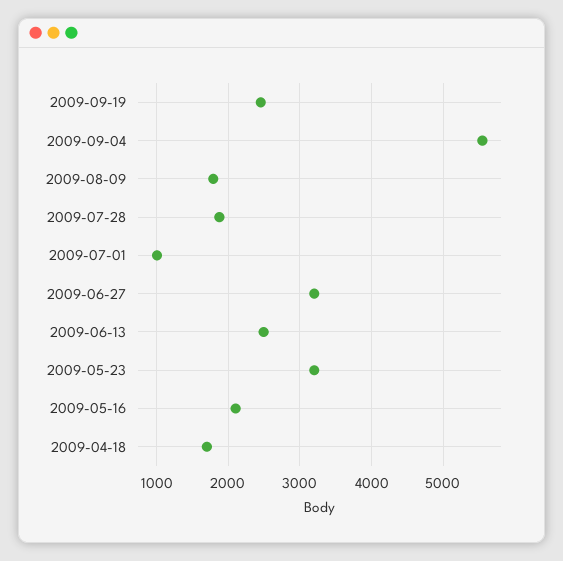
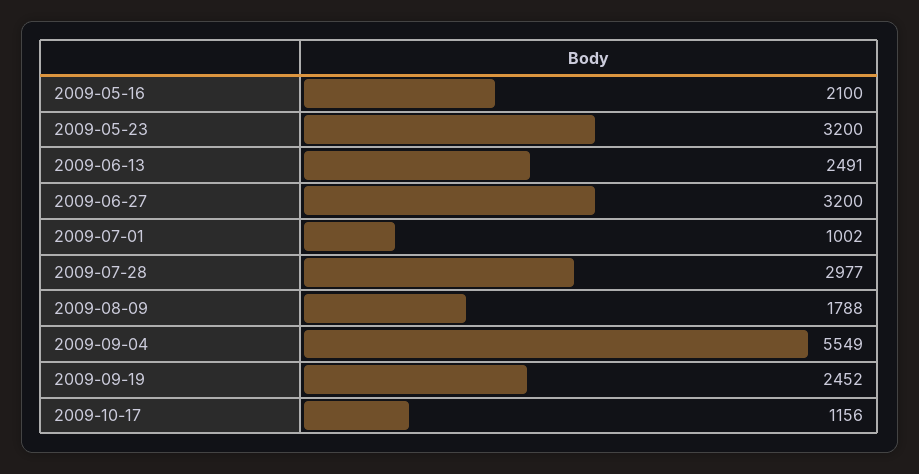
2009-07-28: 1900 -> 2977
2009-04-18: 1700 -> none
2009-10-17: none -> 1156

